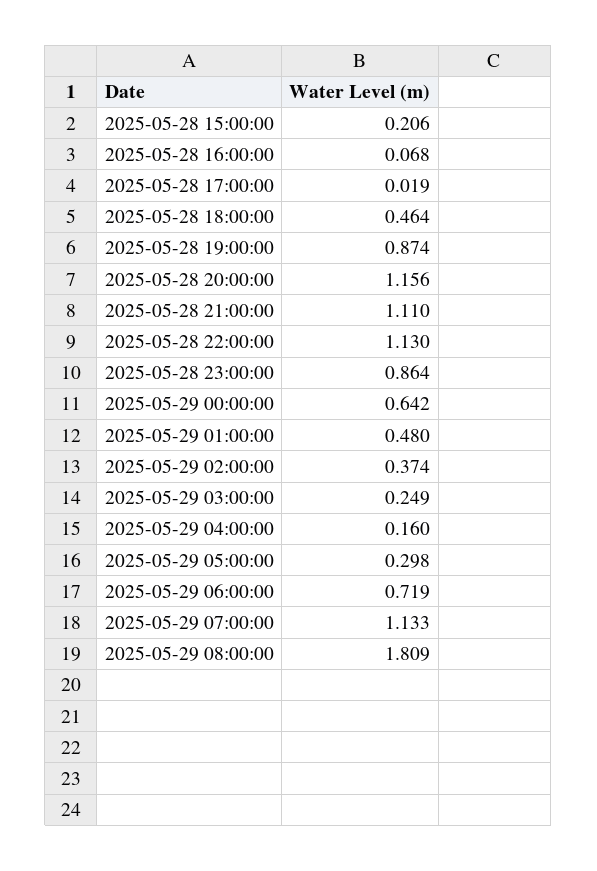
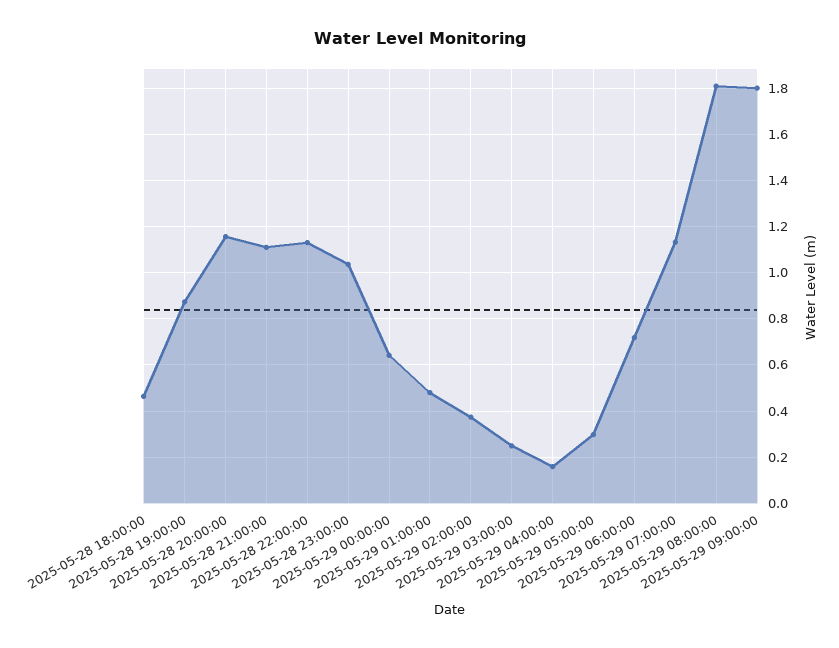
2025-05-28 15:00:00: 0.206 -> none
2025-05-28 16:00:00: 0.068 -> none
2025-05-28 17:00:00: 0.019 -> none
2025-05-28 23:00:00: 0.864 -> 1.05
2025-05-29 09:00:00: none -> 1.8

